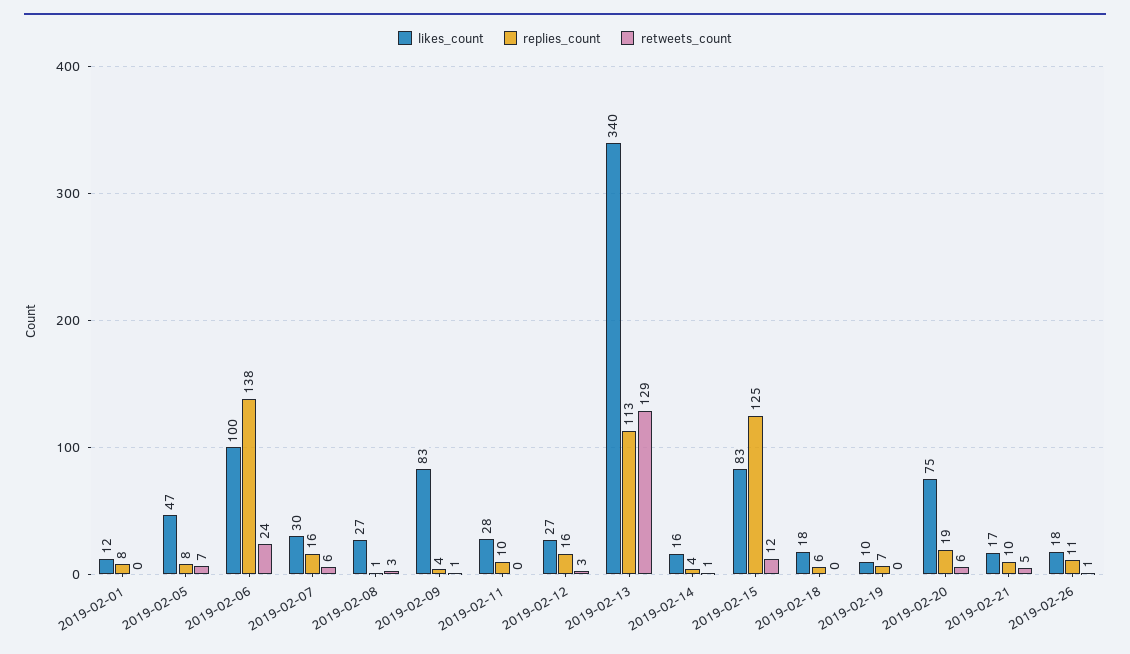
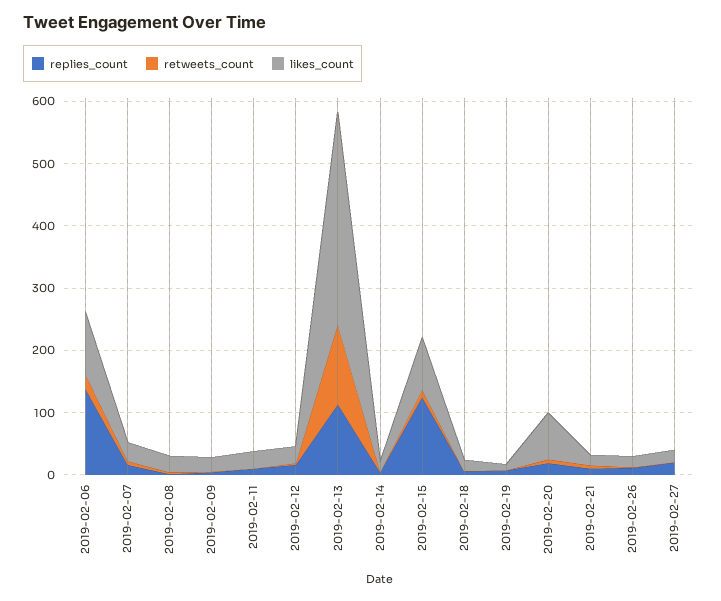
likes_count, 2019-02-01: 12 -> none
replies_count, 2019-02-01: 8 -> none
retweets_count, 2019-02-01: 0 -> none
likes_count, 2019-02-05: 47 -> none
replies_count, 2019-02-05: 8 -> none
retweets_count, 2019-02-05: 7 -> none
likes_count, 2019-02-09: 83 -> 20
replies_count, 2019-02-27: none -> 20
retweets_count, 2019-02-27: none -> 0
likes_count, 2019-02-27: none -> 20

